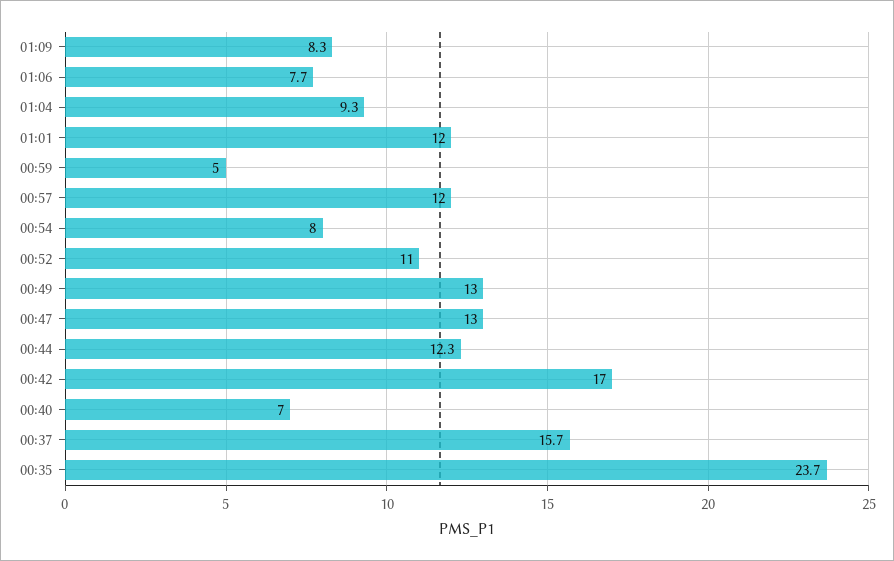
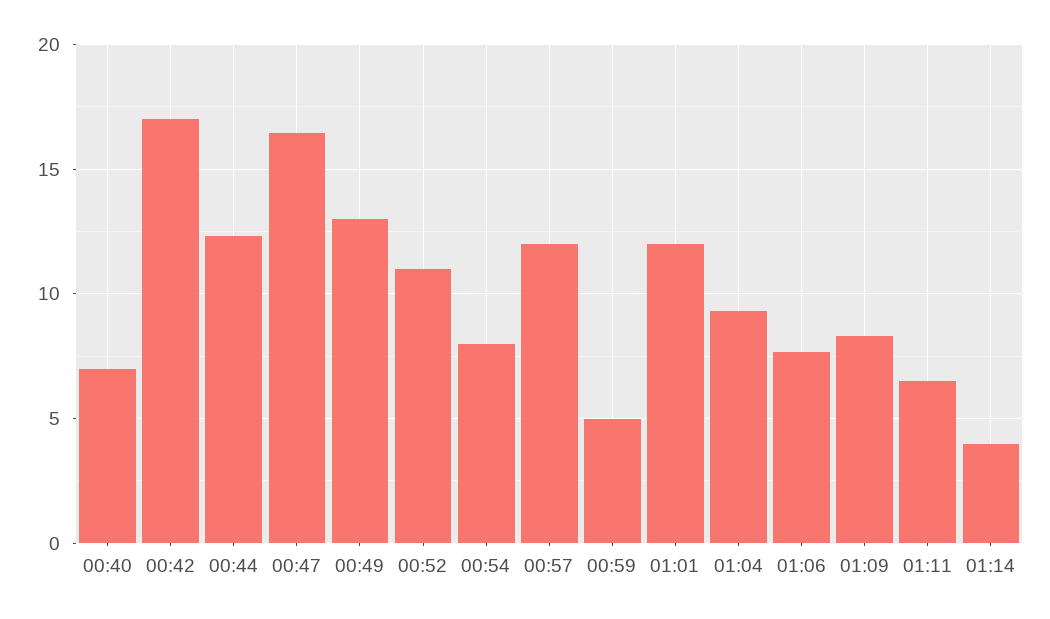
00:47: 13 -> 16.5
00:37: 15.7 -> none
00:35: 23.7 -> none
01:11: none -> 6.5
01:14: none -> 4

